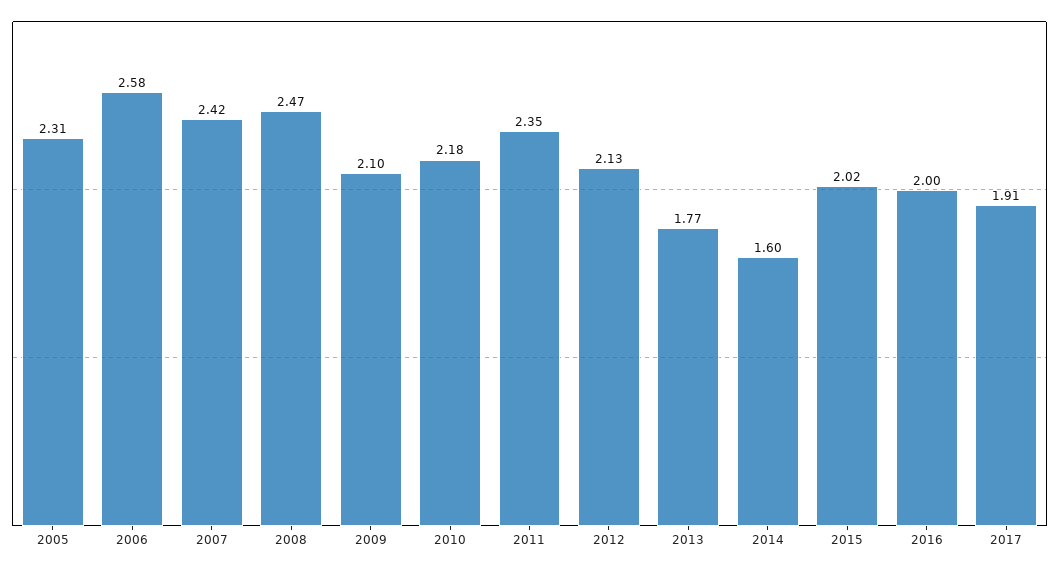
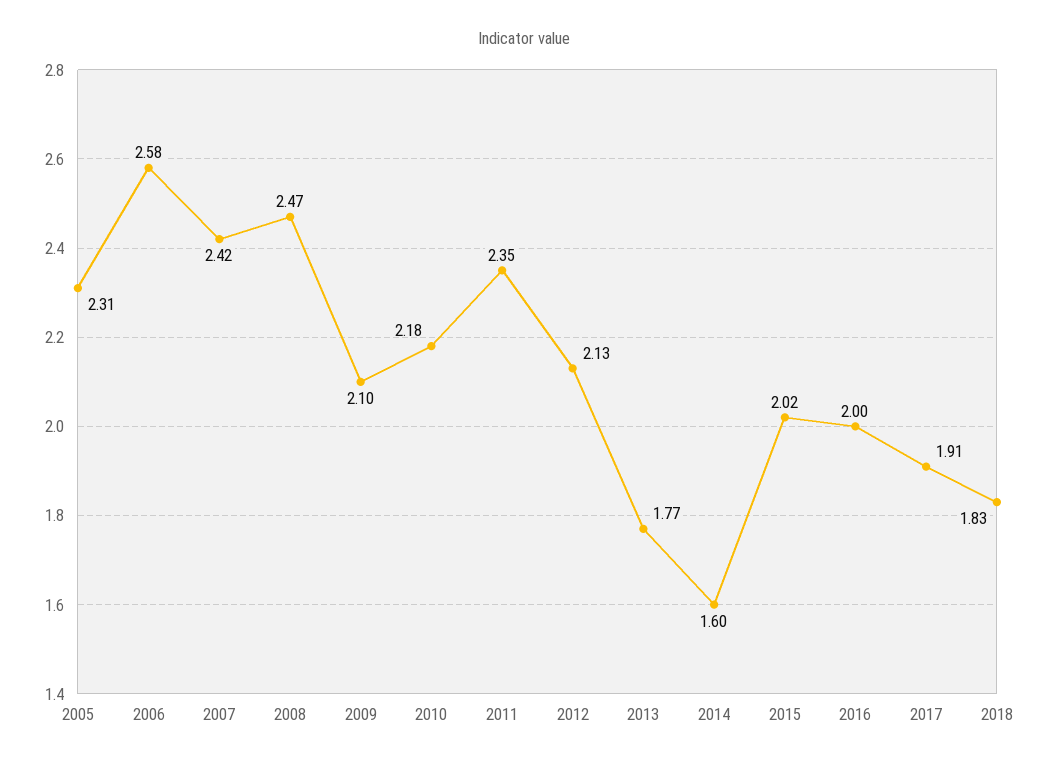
2018: none -> 1.83

